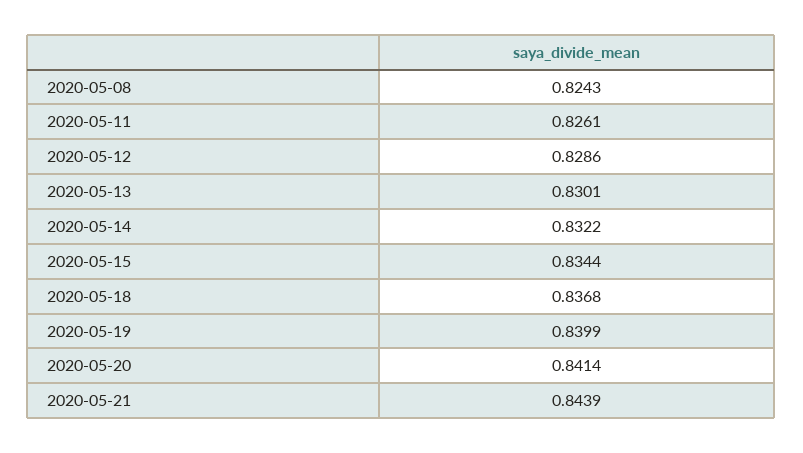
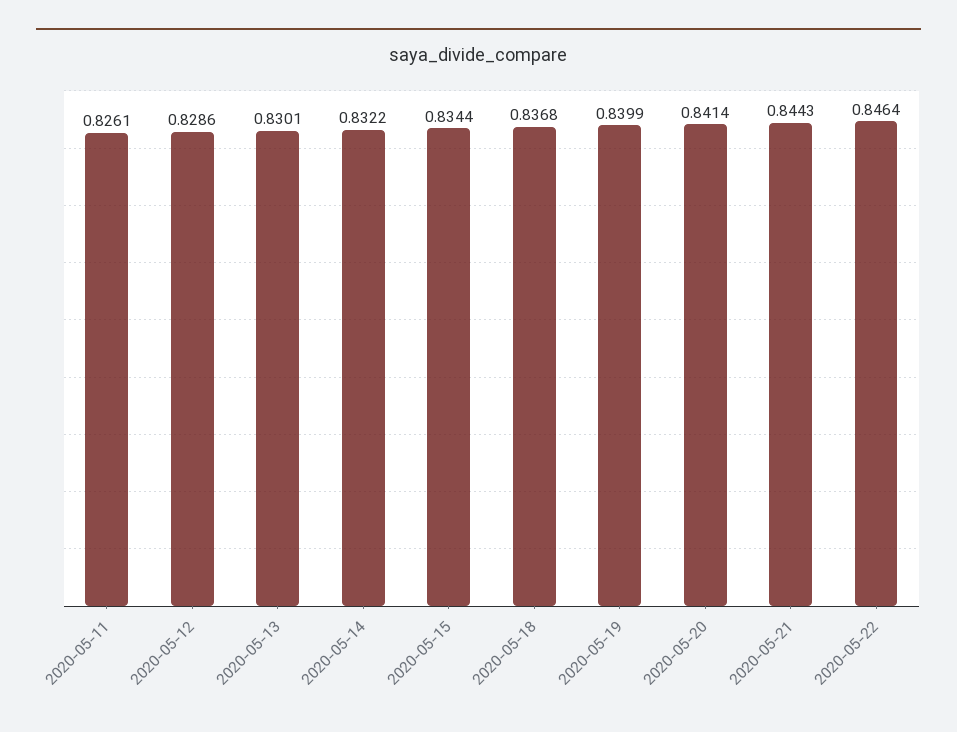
2020-05-08: 0.8243 -> none
2020-05-21: 0.8439 -> 0.8443
2020-05-22: none -> 0.8464

